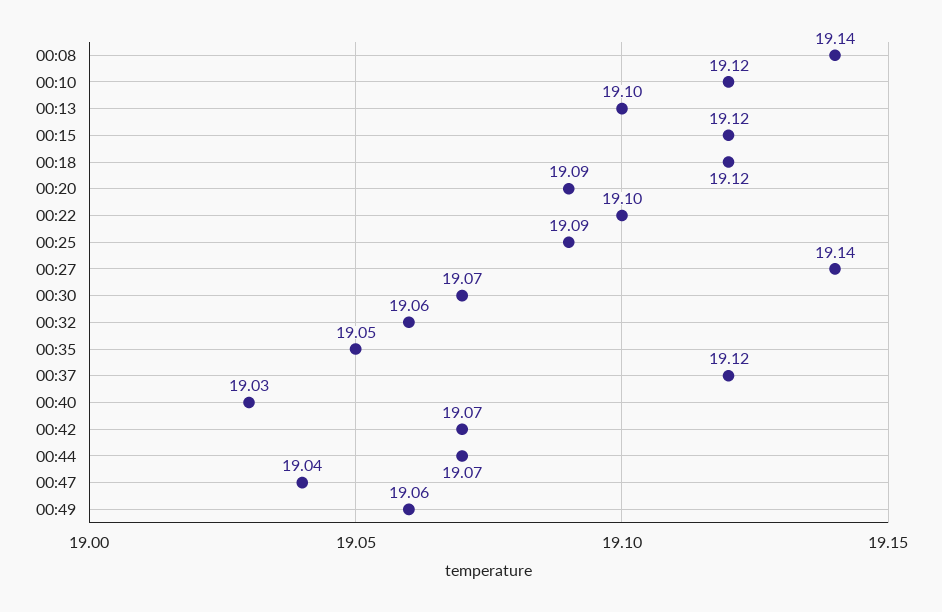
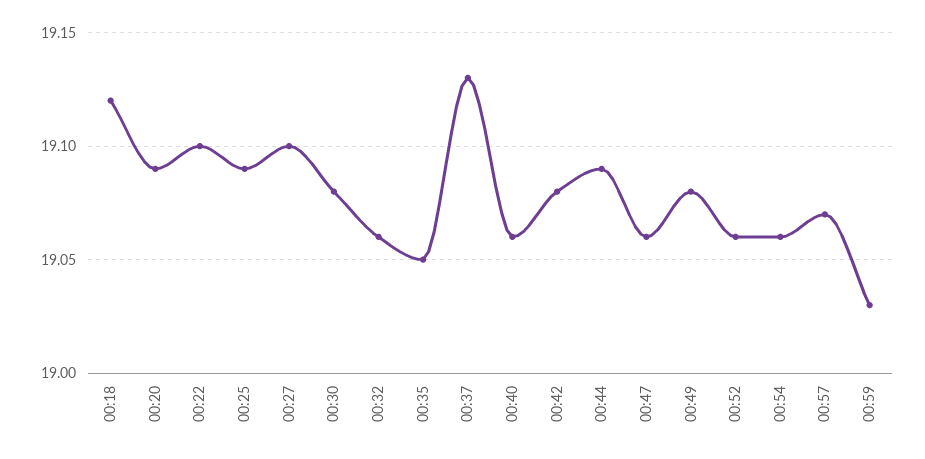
00:08: 19.14 -> none
00:10: 19.12 -> none
00:13: 19.1 -> none
00:15: 19.12 -> none
00:27: 19.14 -> 19.1
00:30: 19.07 -> 19.08
00:37: 19.12 -> 19.13
00:40: 19.03 -> 19.06
00:42: 19.07 -> 19.08
00:44: 19.07 -> 19.09
00:47: 19.04 -> 19.06
00:49: 19.06 -> 19.08
00:52: none -> 19.06
00:54: none -> 19.06
00:57: none -> 19.07
00:59: none -> 19.03

